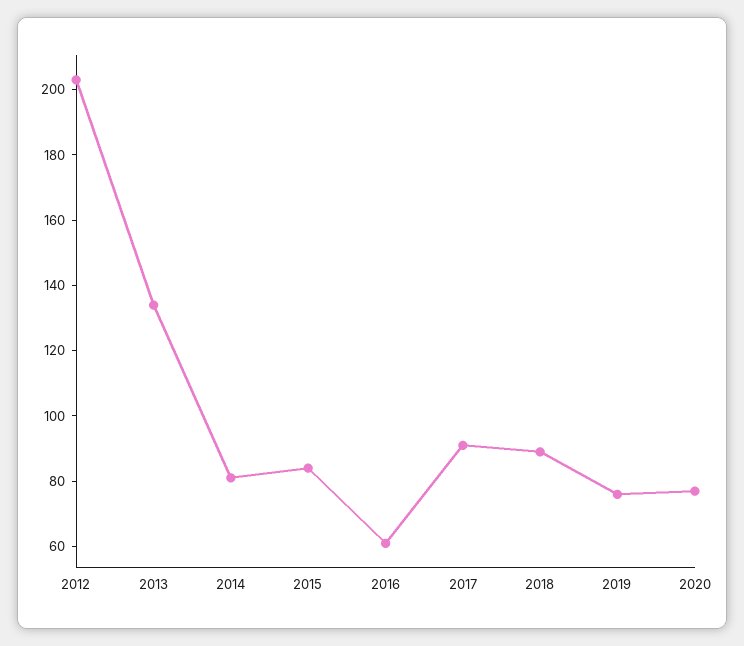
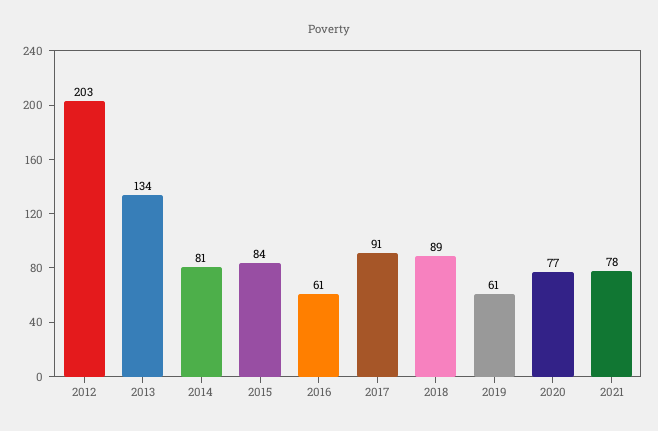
2019: 75 -> 61
2021: none -> 78

